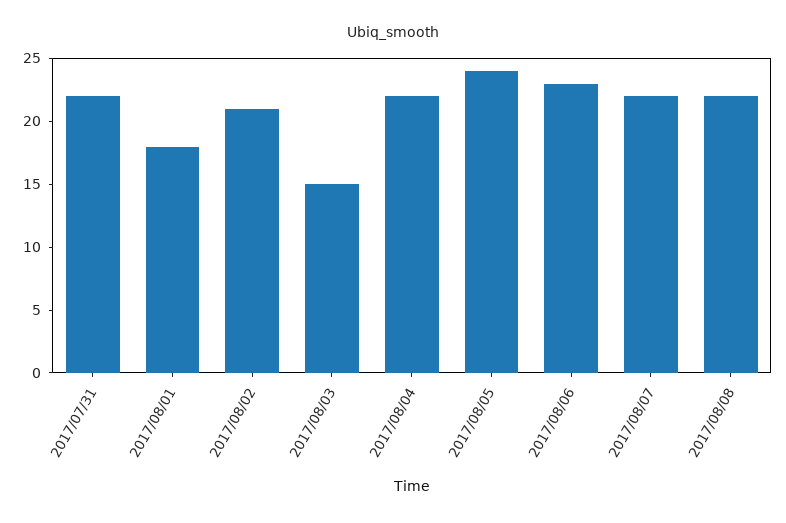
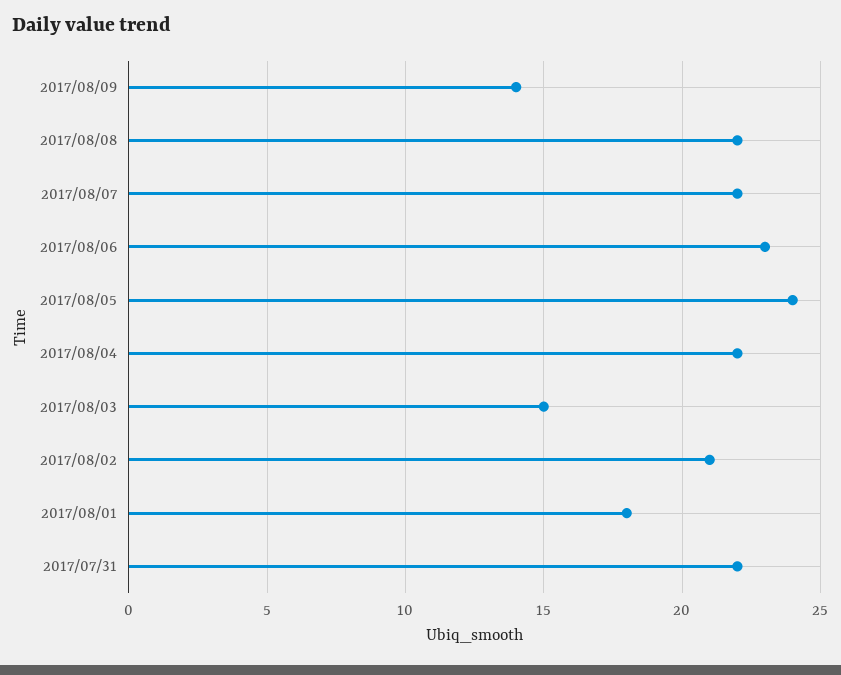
2017/08/09: none -> 14

